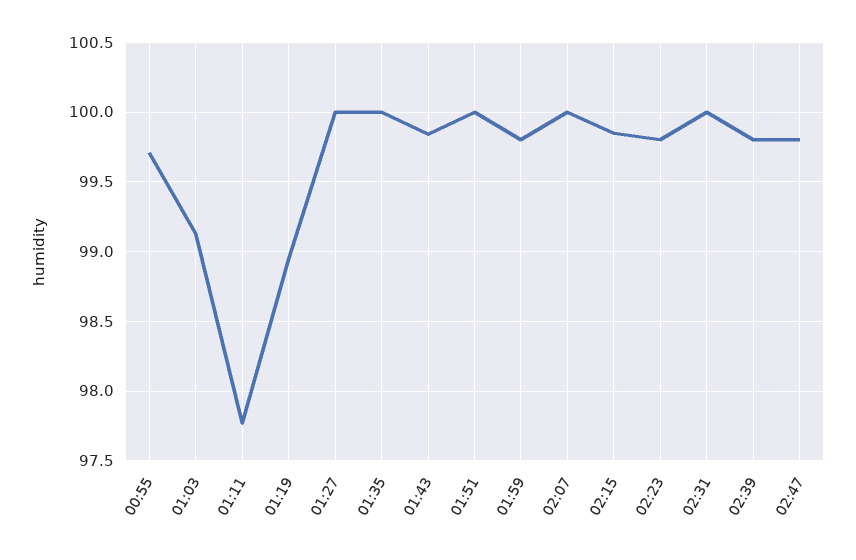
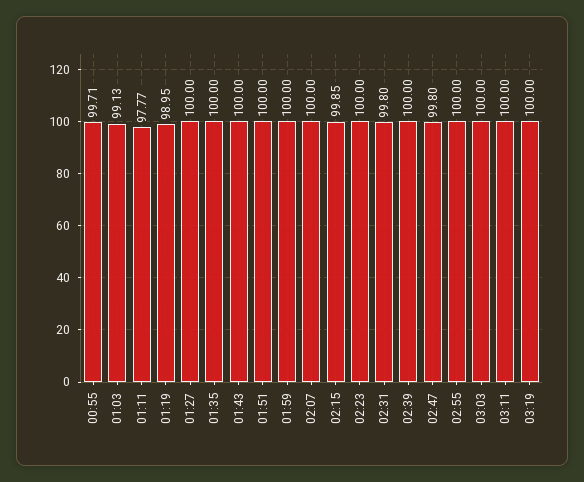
01:43: 99.85 -> 100
01:59: 99.8 -> 100
02:23: 99.8 -> 100
02:31: 100 -> 99.8
02:39: 99.8 -> 100
02:55: none -> 100
03:03: none -> 100
03:11: none -> 100
03:19: none -> 100

